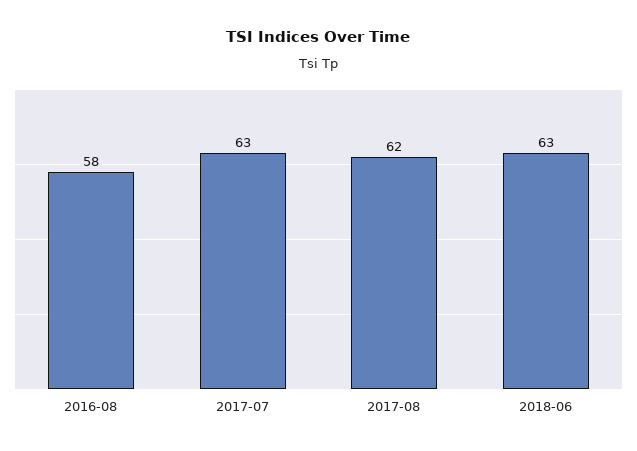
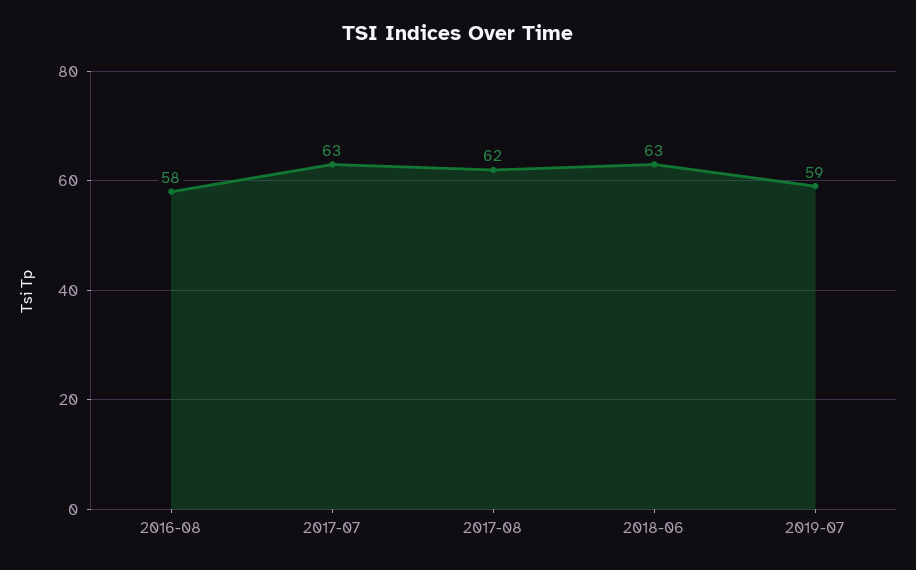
2019-07: none -> 59

